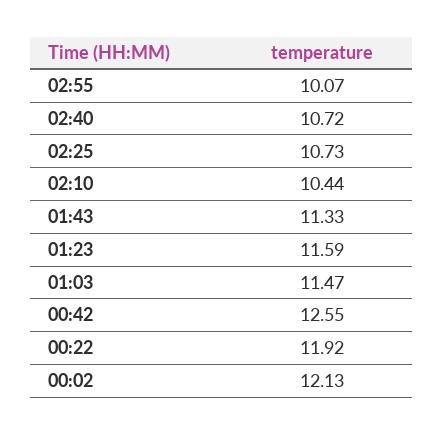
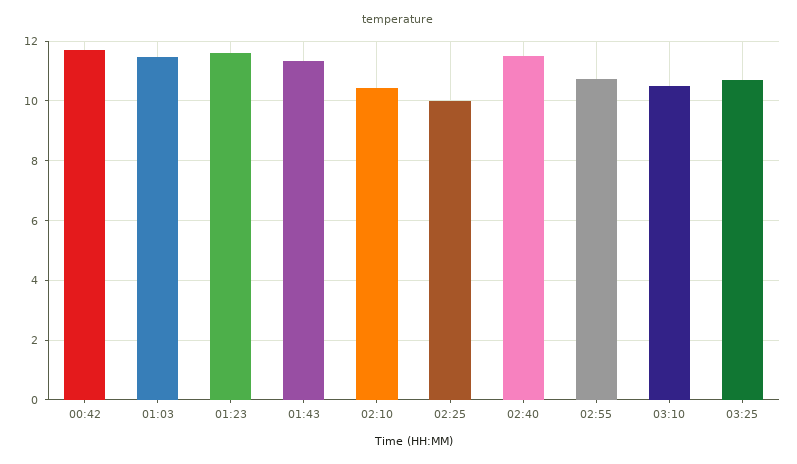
02:55: 10.07 -> 10.75
02:40: 10.72 -> 11.5
02:25: 10.73 -> 10
00:42: 12.55 -> 11.75
00:22: 11.92 -> none
00:02: 12.13 -> none
03:10: none -> 10.5
03:25: none -> 10.75

